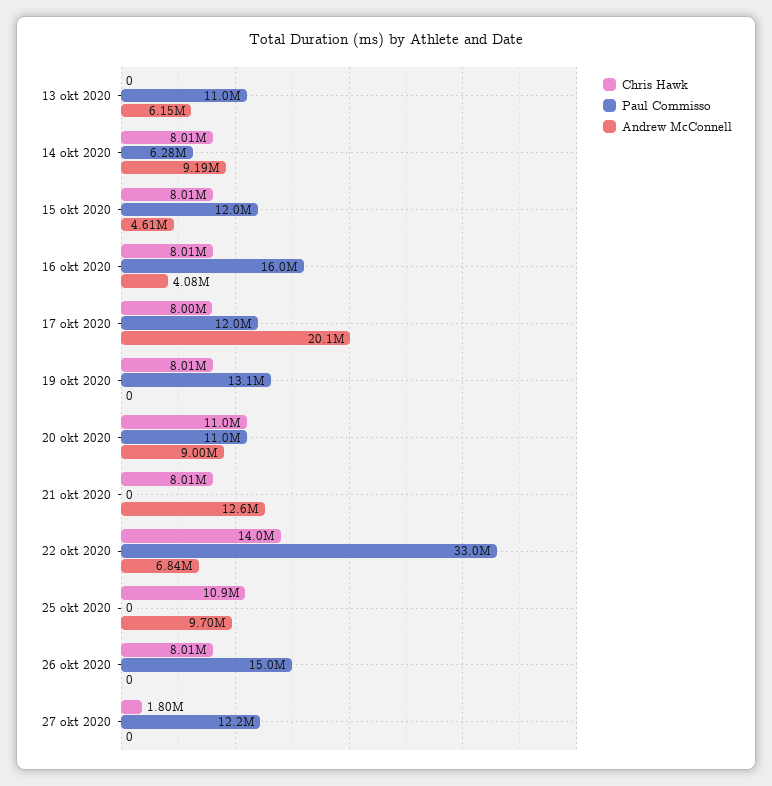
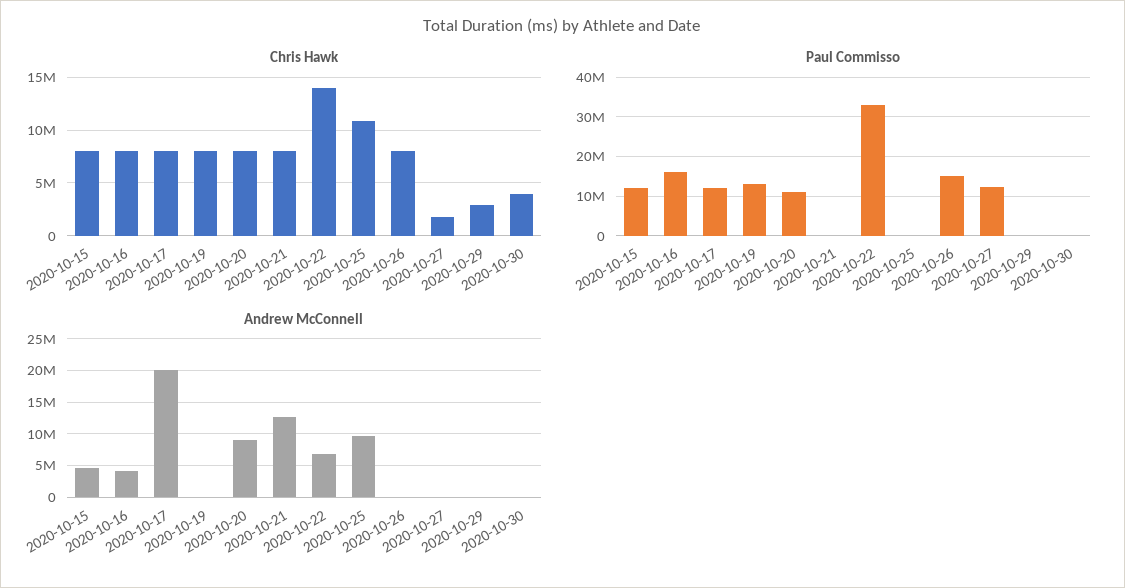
Chris Hawk, 13 okt 2020: 0 -> none
Paul Commisso, 13 okt 2020: 11000000 -> none
Andrew McConnell, 13 okt 2020: 6150000 -> none
Chris Hawk, 14 okt 2020: 8010000 -> none
Paul Commisso, 14 okt 2020: 6280000 -> none
Andrew McConnell, 14 okt 2020: 9190000 -> none
Chris Hawk, 20 okt 2020: 11000000 -> 8000000
Chris Hawk, 2020-10-29: none -> 3000000
Chris Hawk, 2020-10-30: none -> 4000000
Paul Commisso, 2020-10-29: none -> 0
Paul Commisso, 2020-10-30: none -> 0
Andrew McConnell, 2020-10-29: none -> 0
Andrew McConnell, 2020-10-30: none -> 0

